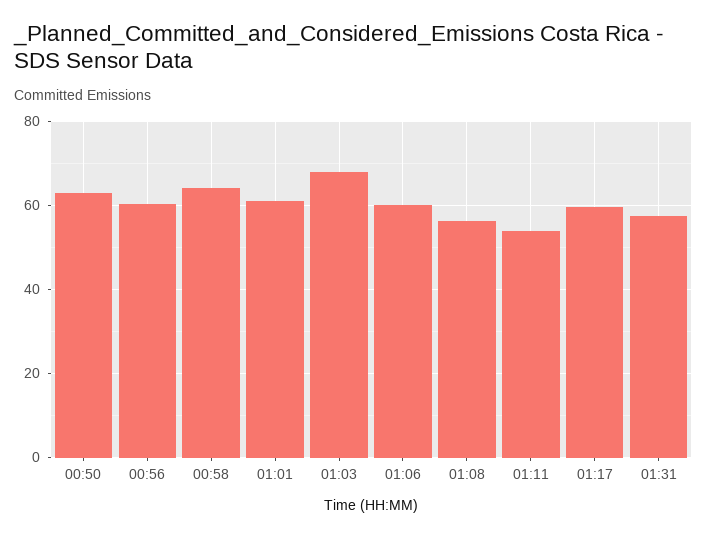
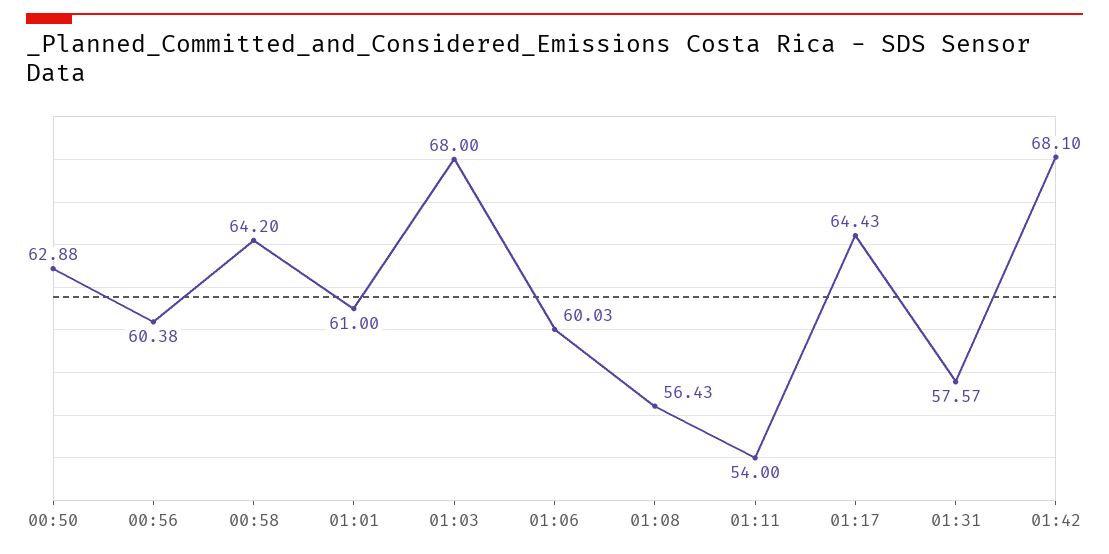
01:17: 60 -> 64.43
01:42: none -> 68.1

